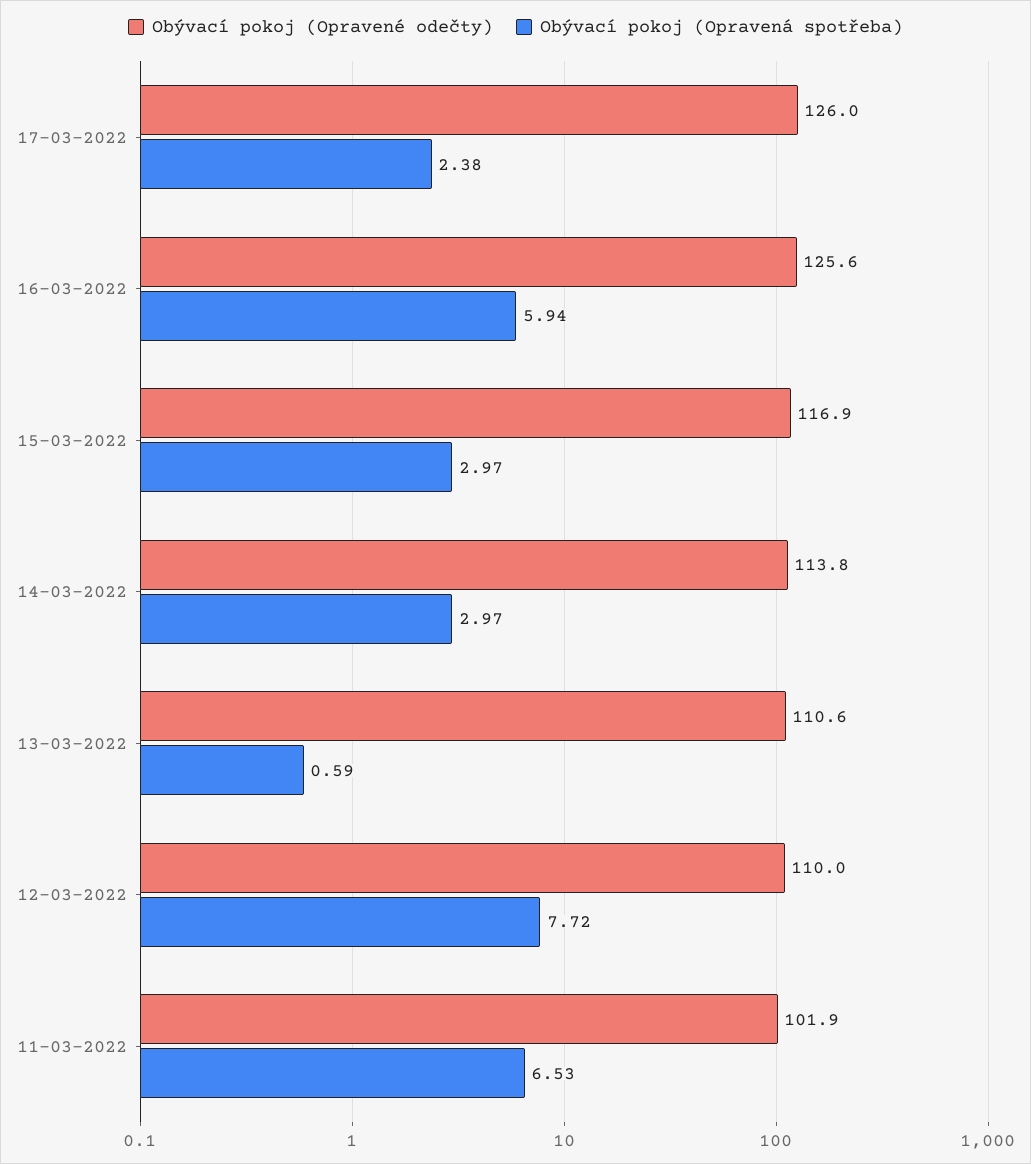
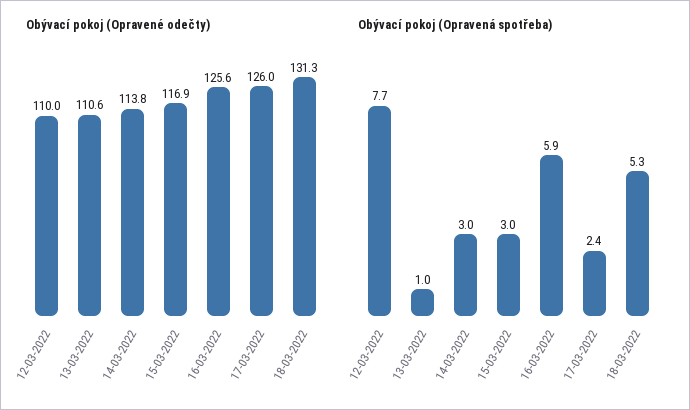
Obývací pokoj (Opravená spotřeba), 13-03-2022: 0.59 -> 1
Obývací pokoj (Opravené odečty), 11-03-2022: 101.9 -> none
Obývací pokoj (Opravená spotřeba), 11-03-2022: 6.53 -> none
Obývací pokoj (Opravené odečty), 18-03-2022: none -> 131.3
Obývací pokoj (Opravená spotřeba), 18-03-2022: none -> 5.3

